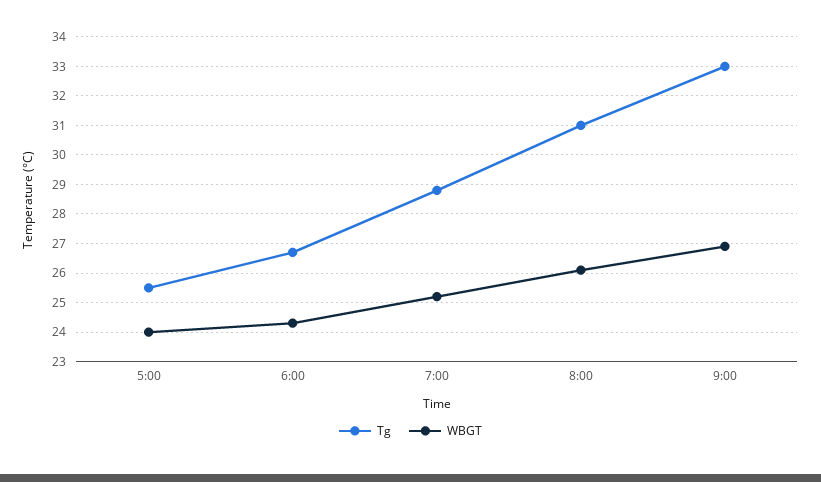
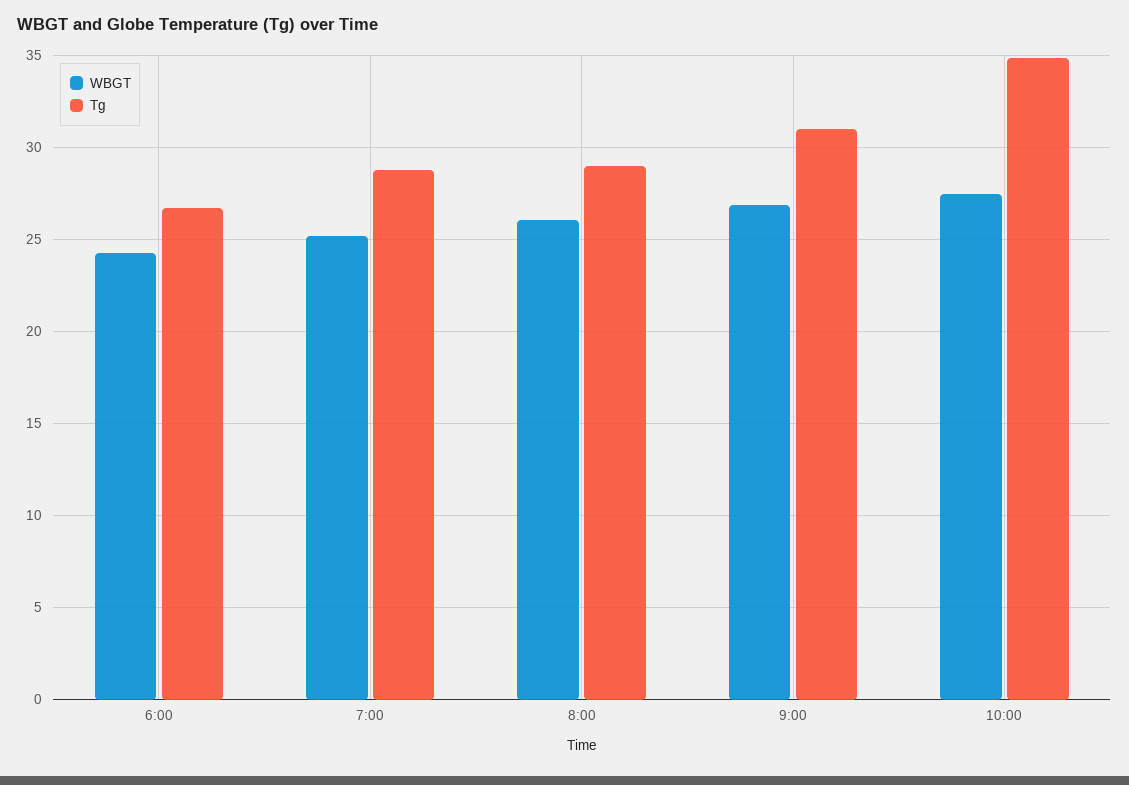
Tg, 5:00: 25.5 -> none
WBGT, 5:00: 24 -> none
Tg, 8:00: 31 -> 29
Tg, 9:00: 33 -> 31
WBGT, 10:00: none -> 27.5
Tg, 10:00: none -> 35

